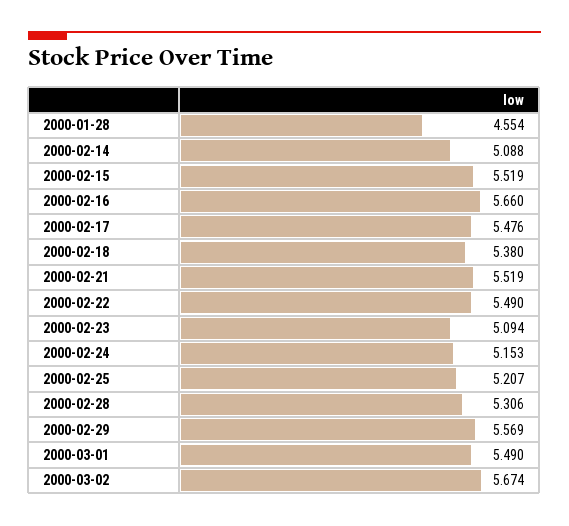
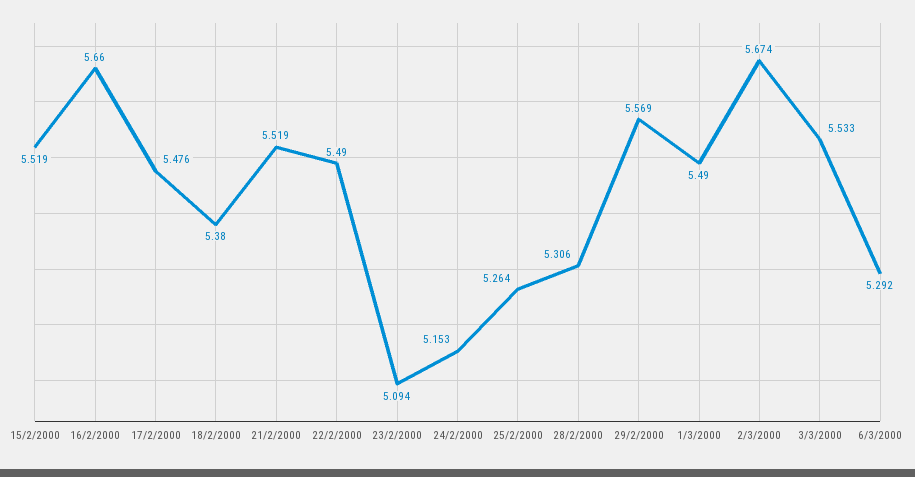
2000-01-28: 4.554 -> none
2000-02-14: 5.088 -> none
2000-02-25: 5.207 -> 5.264
3/3/2000: none -> 5.533
6/3/2000: none -> 5.292

